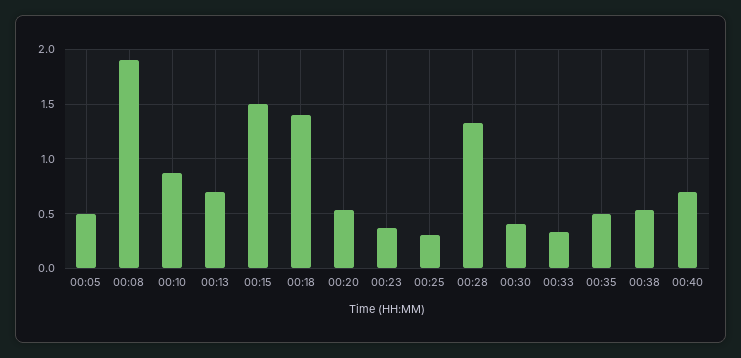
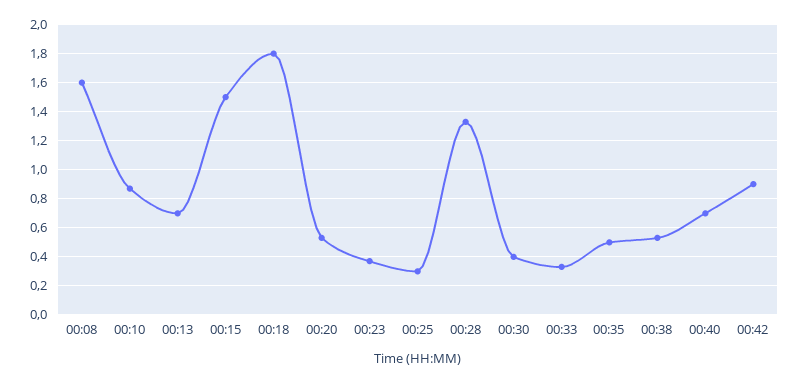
00:05: 0.5 -> none
00:08: 1.9 -> 1.6
00:18: 1.4 -> 1.8
00:42: none -> 0.9

